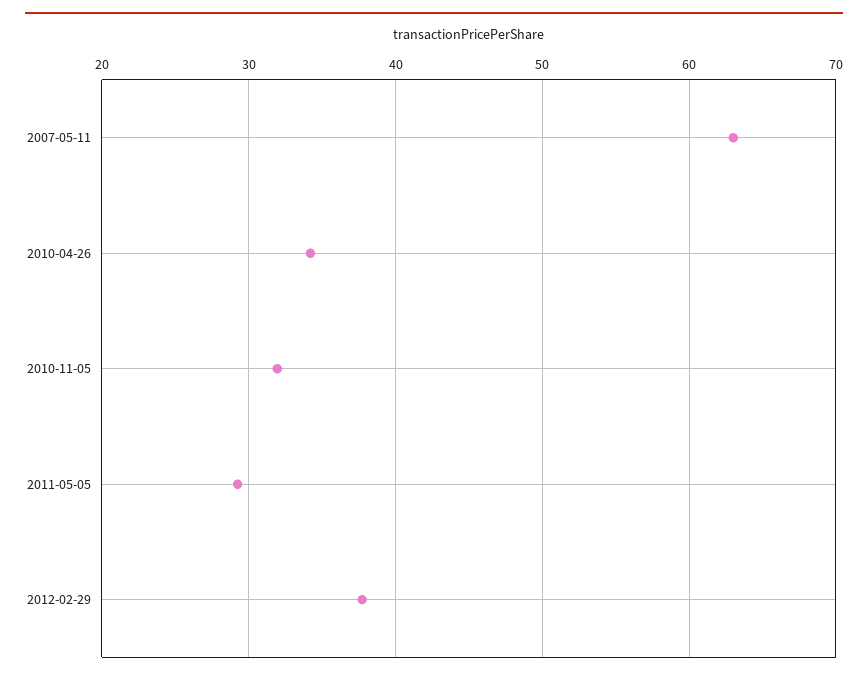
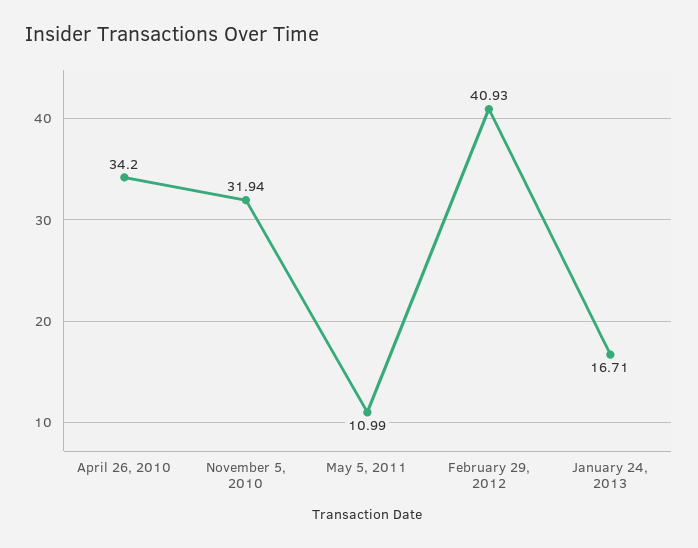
2007-05-11: 63 -> none
2011-05-05: 29 -> 10.99
2012-02-29: 38 -> 40.93
January 24, 2013: none -> 16.71

